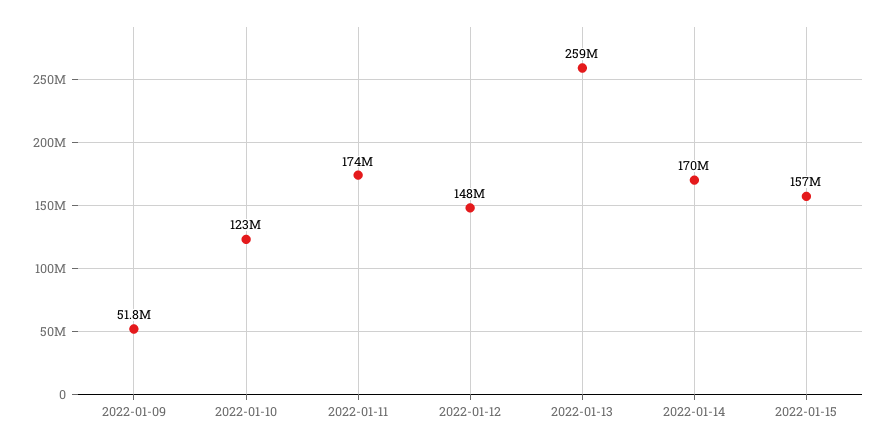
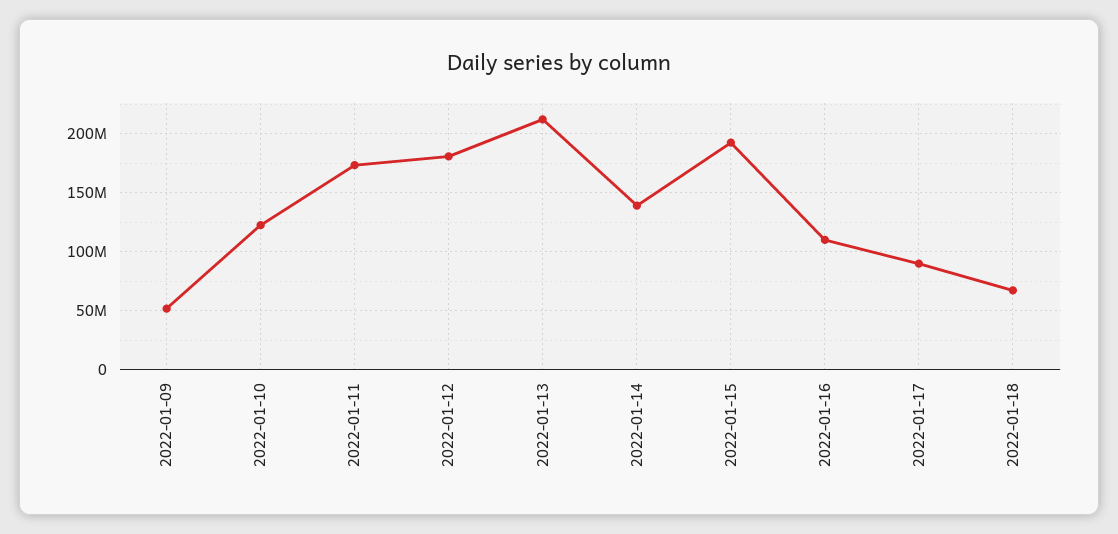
2022-01-12: 148000000 -> 180000000
2022-01-13: 259000000 -> 210000000
2022-01-14: 170000000 -> 140000000
2022-01-15: 157000000 -> 190000000
2022-01-16: none -> 110000000
2022-01-17: none -> 90000000
2022-01-18: none -> 70000000

